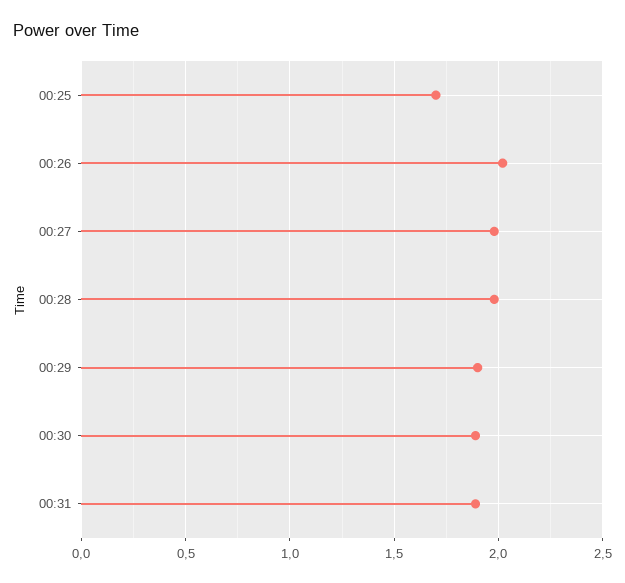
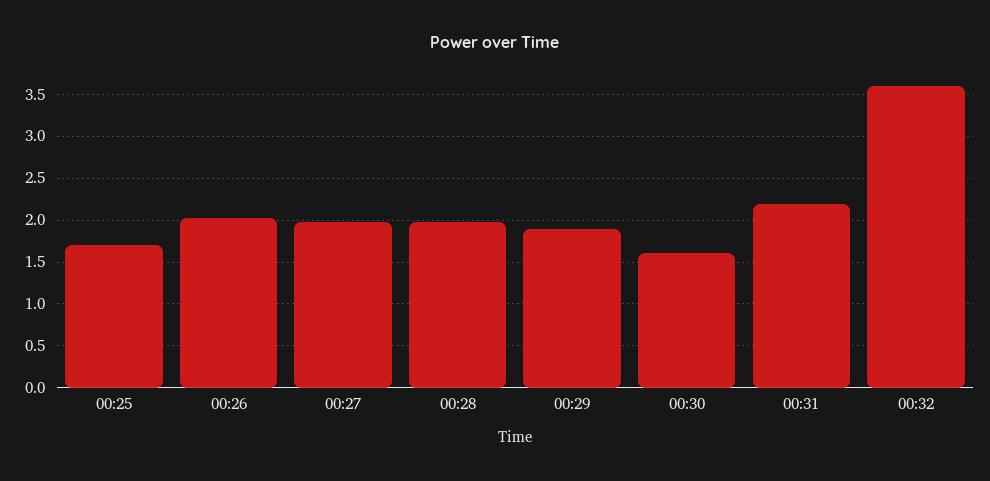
00:30: 1.9 -> 1.6
00:31: 1.9 -> 2.2
00:32: none -> 3.6

